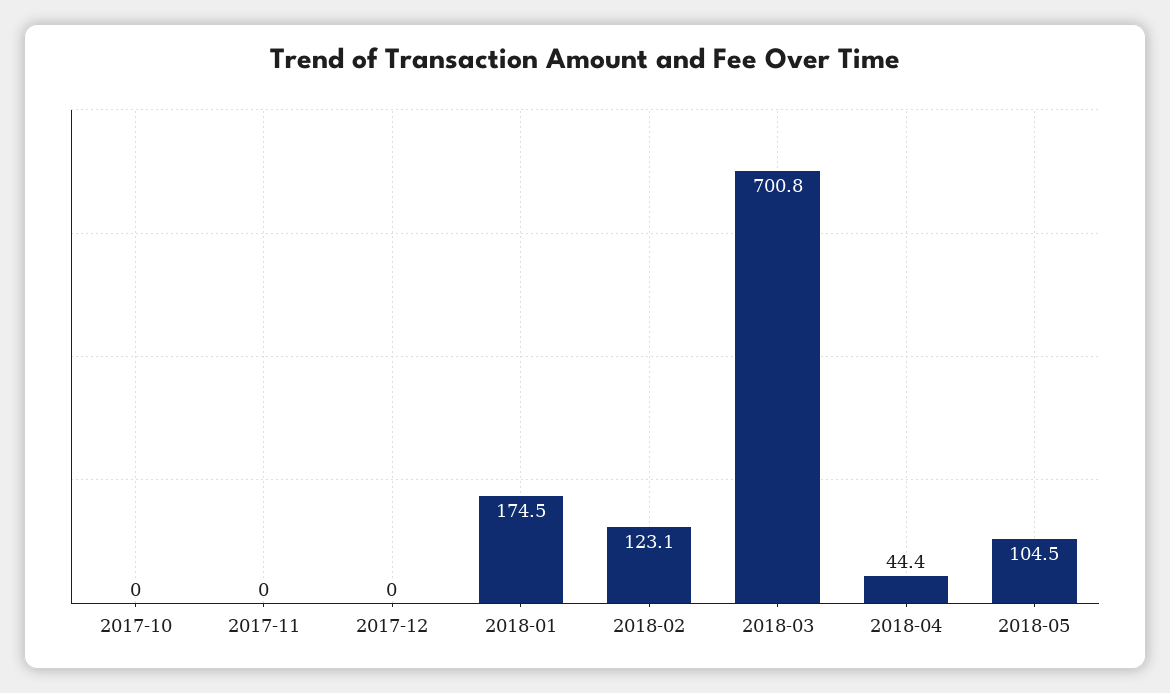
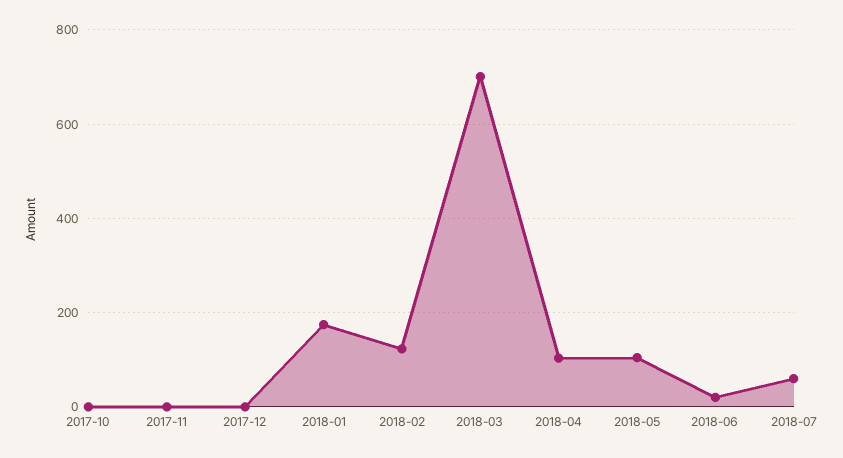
2018-04: 44.4 -> 100
2018-06: none -> 20
2018-07: none -> 60

